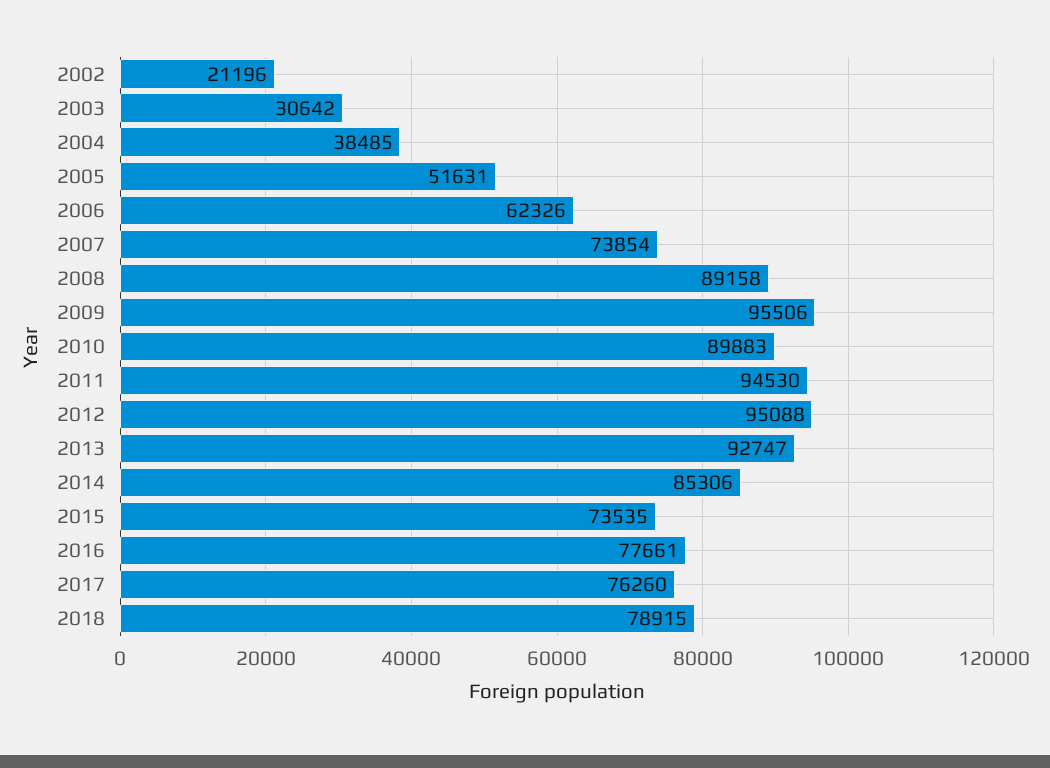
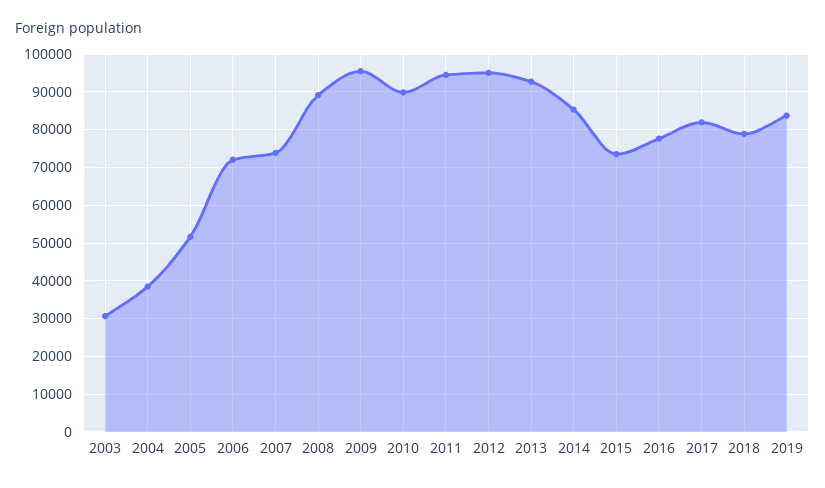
2002: 21196 -> none
2006: 62326 -> 72000
2017: 76260 -> 82000
2019: none -> 84000

